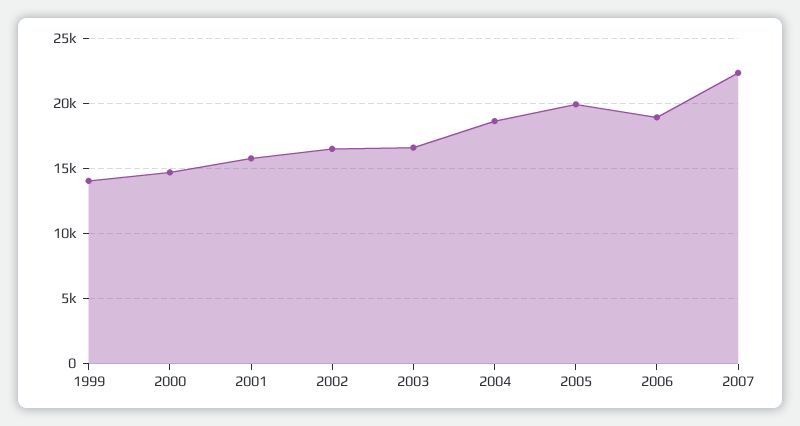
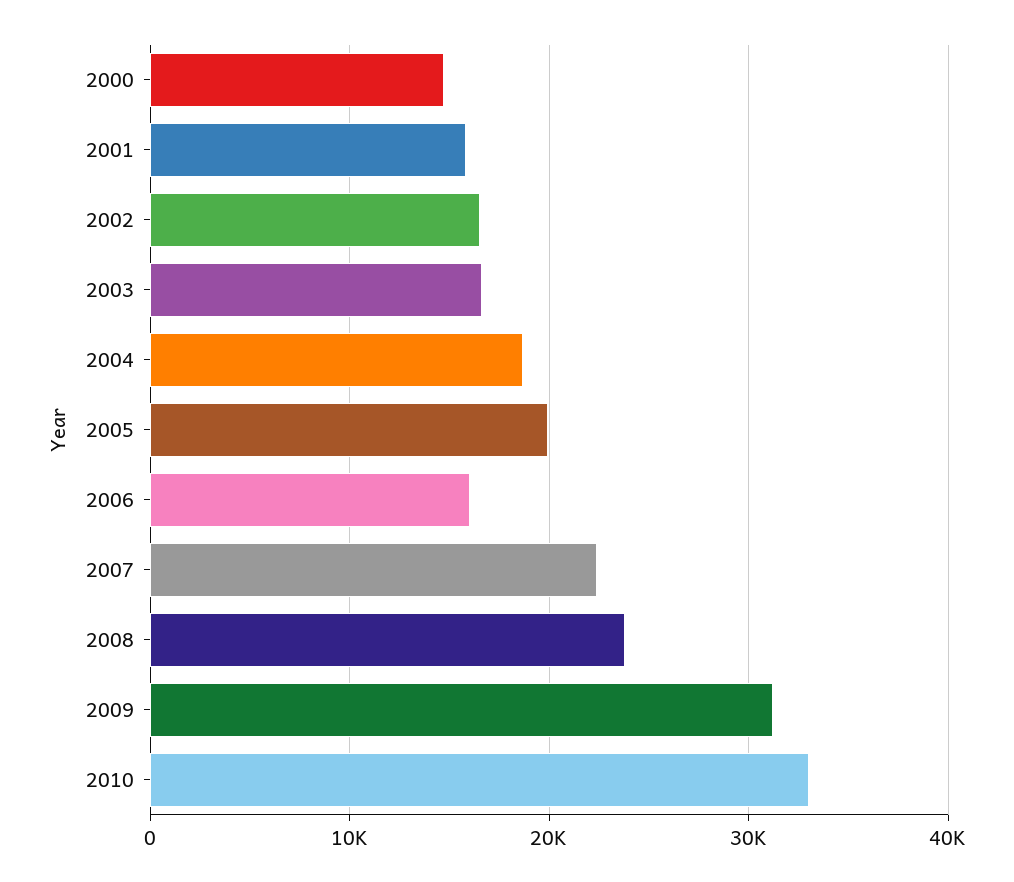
1999: 14000 -> none
2006: 19000 -> 16000
2008: none -> 24000
2009: none -> 31000
2010: none -> 33000

